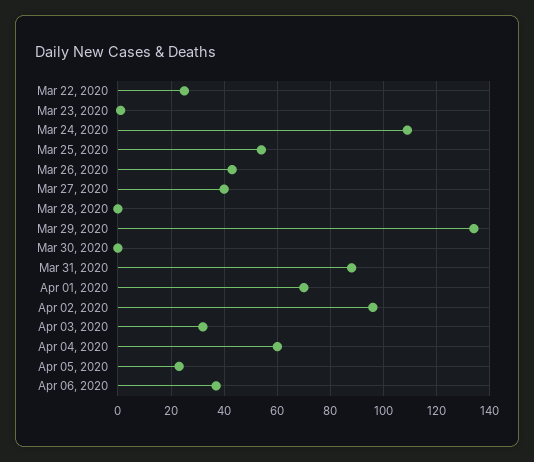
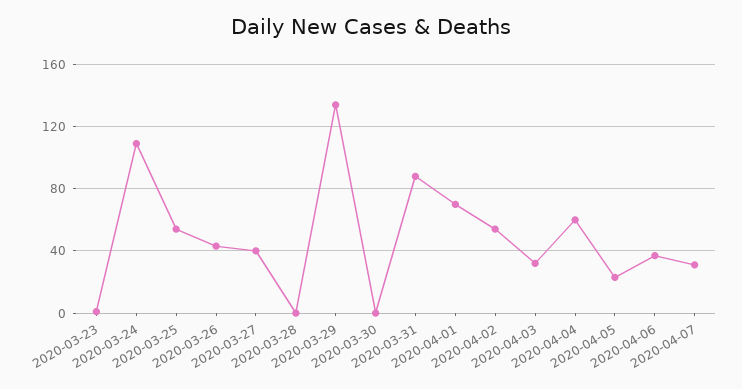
Mar 22, 2020: 25 -> none
Apr 02, 2020: 95 -> 55
2020-04-07: none -> 30

